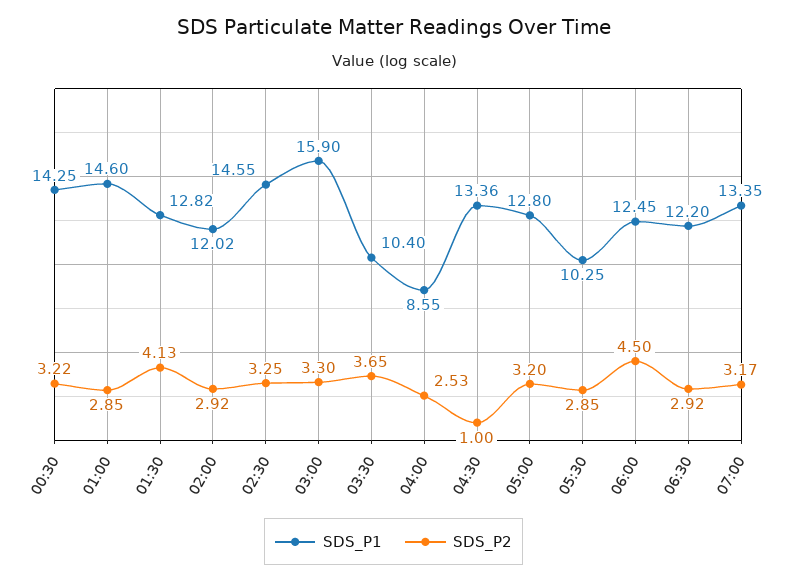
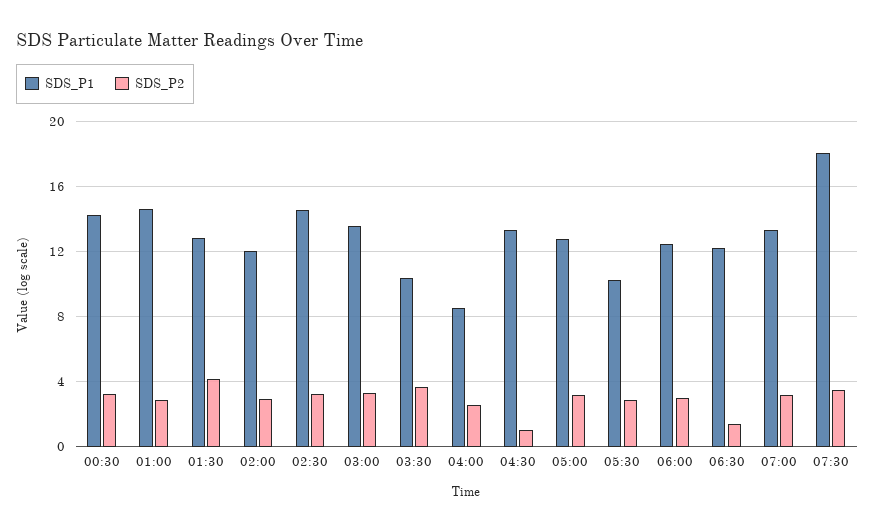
SDS_P1, 03:00: 15.9 -> 13.5
SDS_P2, 06:00: 4.5 -> 3
SDS_P2, 06:30: 2.92 -> 1.5
SDS_P1, 07:30: none -> 18
SDS_P2, 07:30: none -> 3.5

